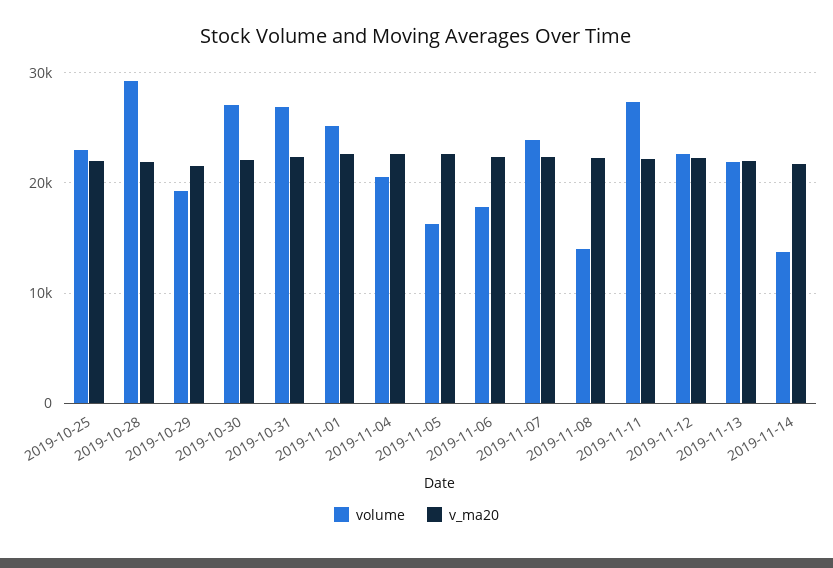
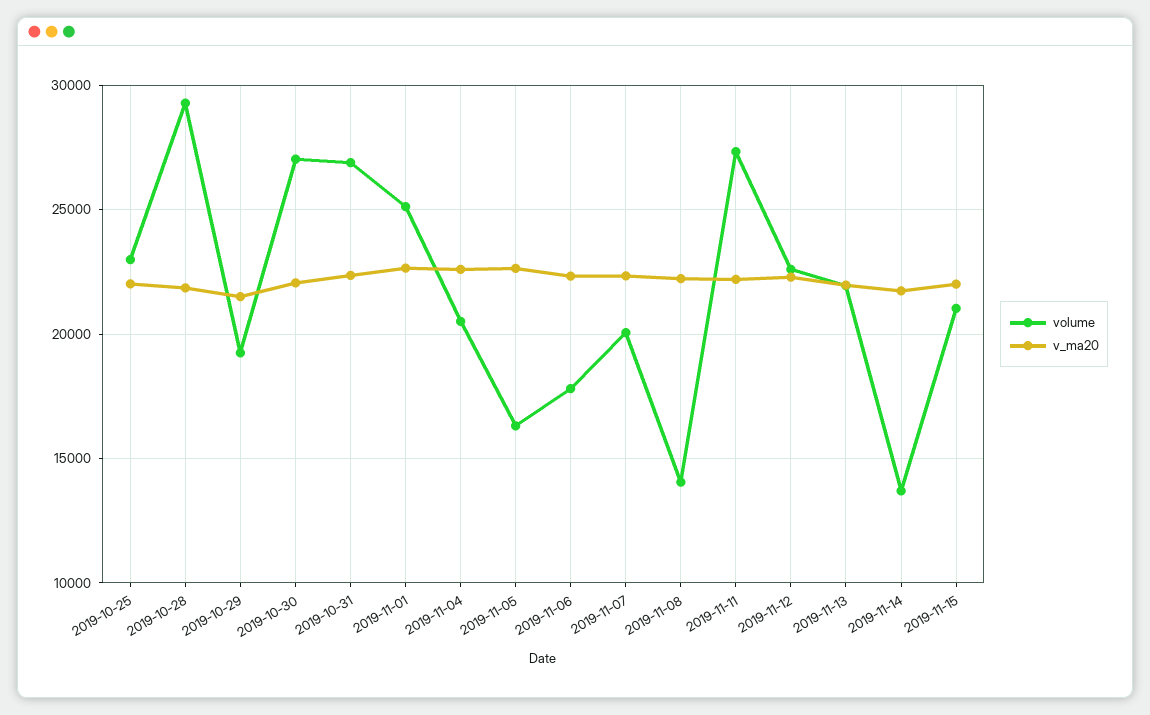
volume, 2019-11-07: 24000 -> 20000
volume, 2019-11-15: none -> 21000
v_ma20, 2019-11-15: none -> 22000

